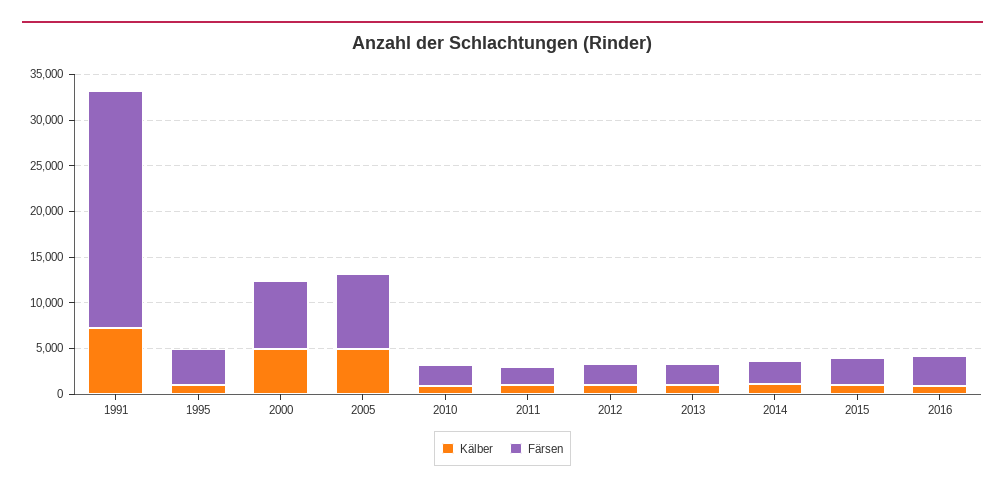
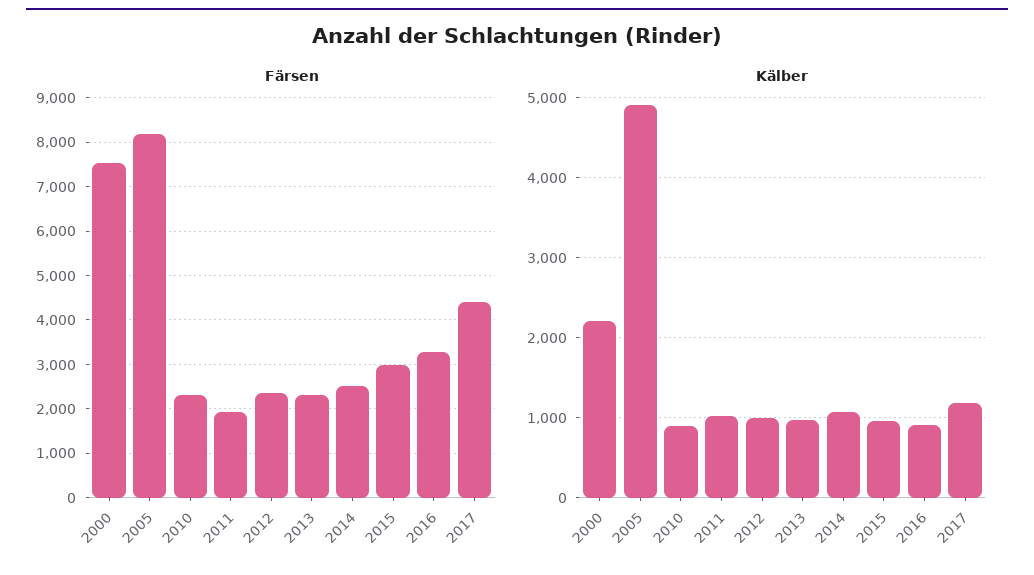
Kälber, 1991: 7000 -> none
Färsen, 1991: 26000 -> none
Kälber, 1995: 1000 -> none
Färsen, 1995: 4000 -> none
Kälber, 2000: 5000 -> 2200
Färsen, 2017: none -> 4400
Kälber, 2017: none -> 1200

